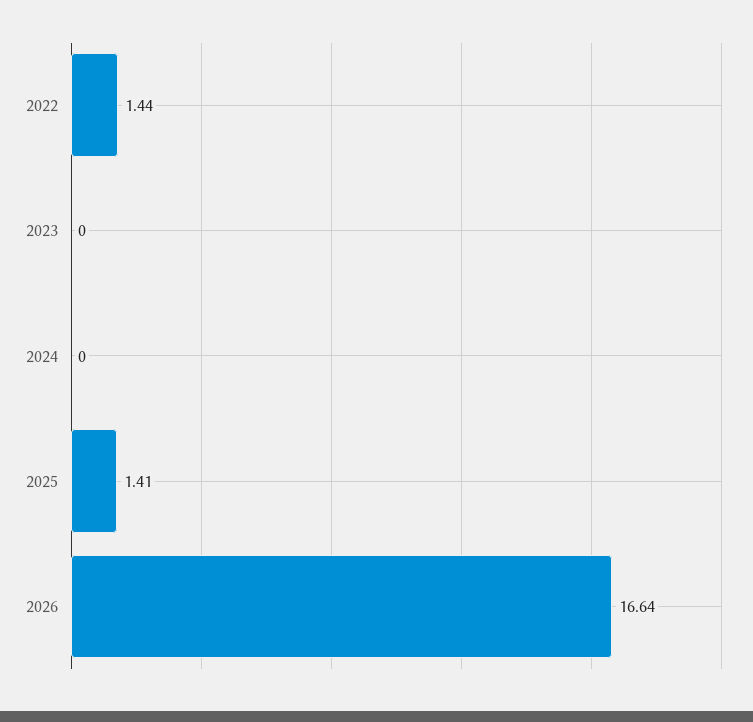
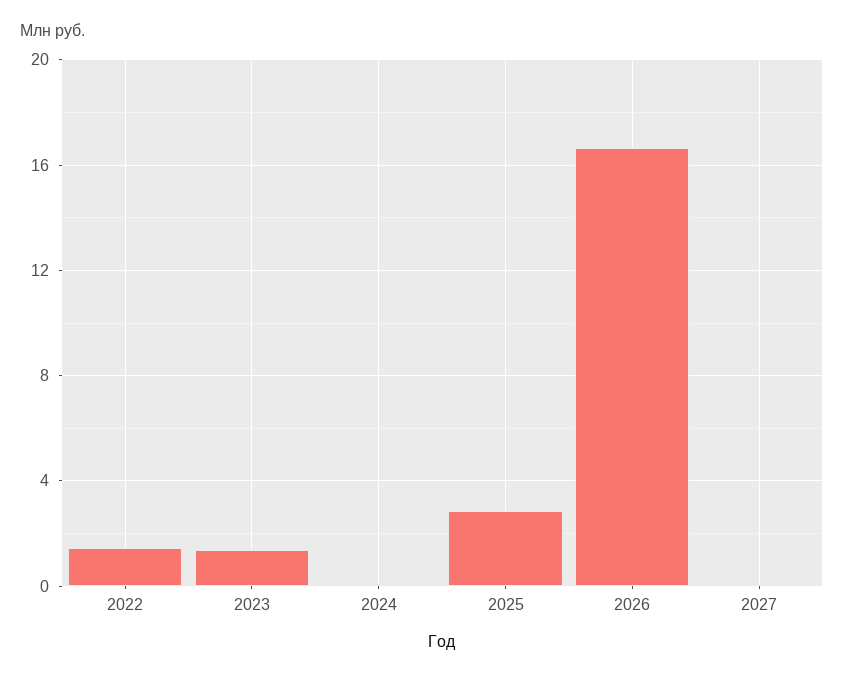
2023: 0 -> 1.5
2025: 1.41 -> 3
2027: none -> 0

